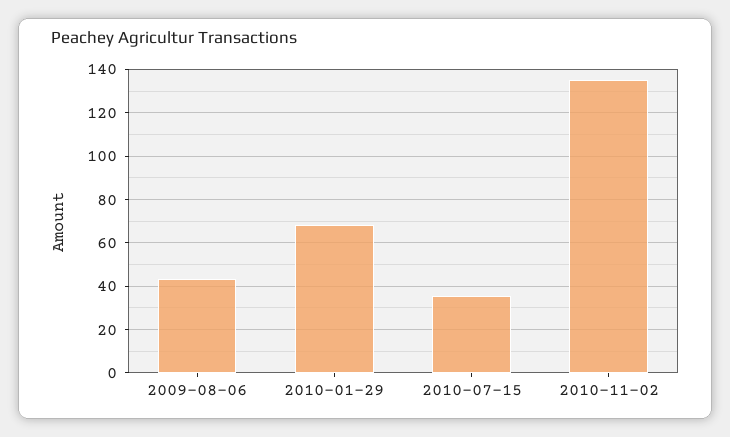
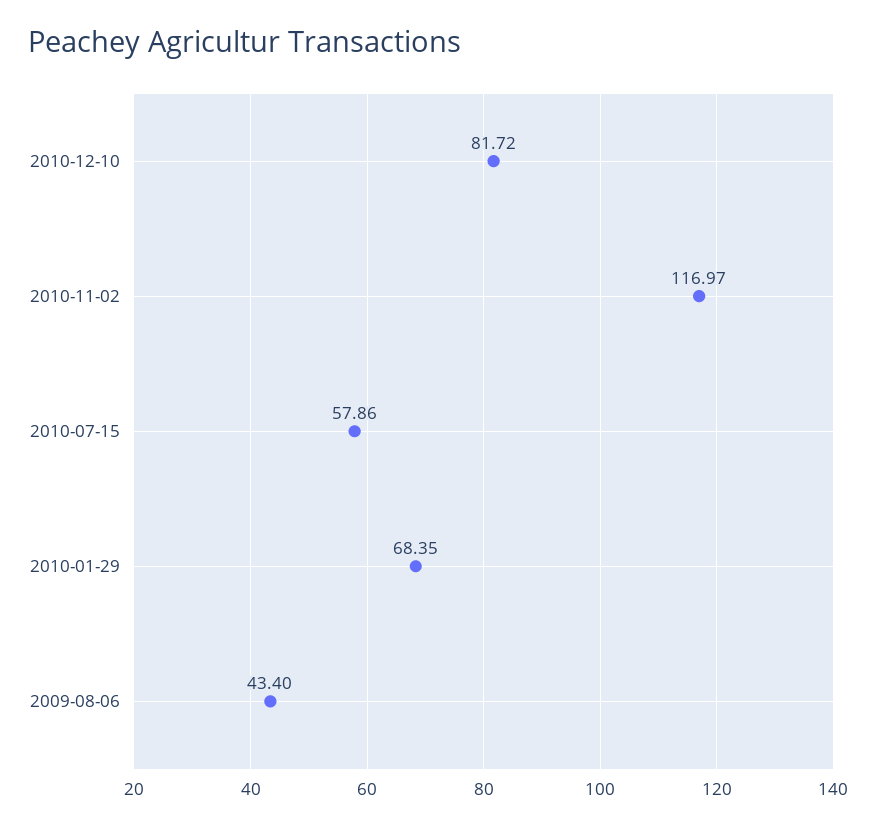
2010-07-15: 35 -> 57.86
2010-11-02: 135 -> 116.97
2010-12-10: none -> 81.72

